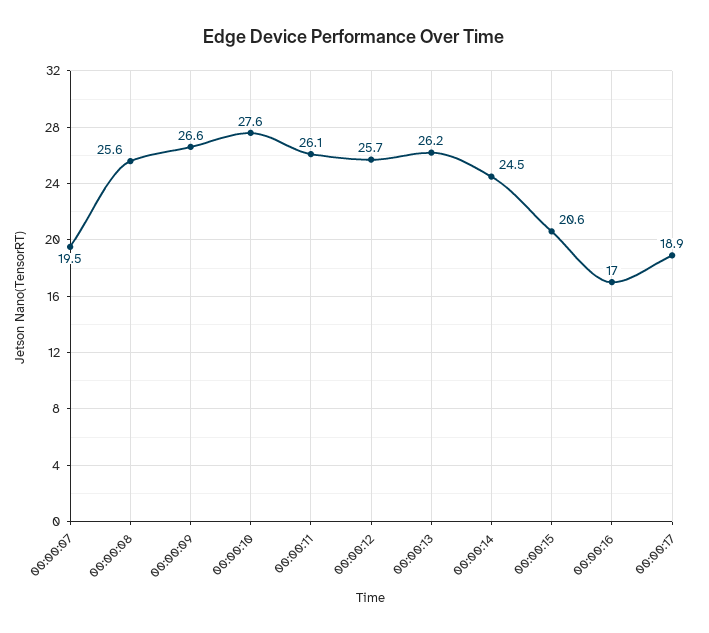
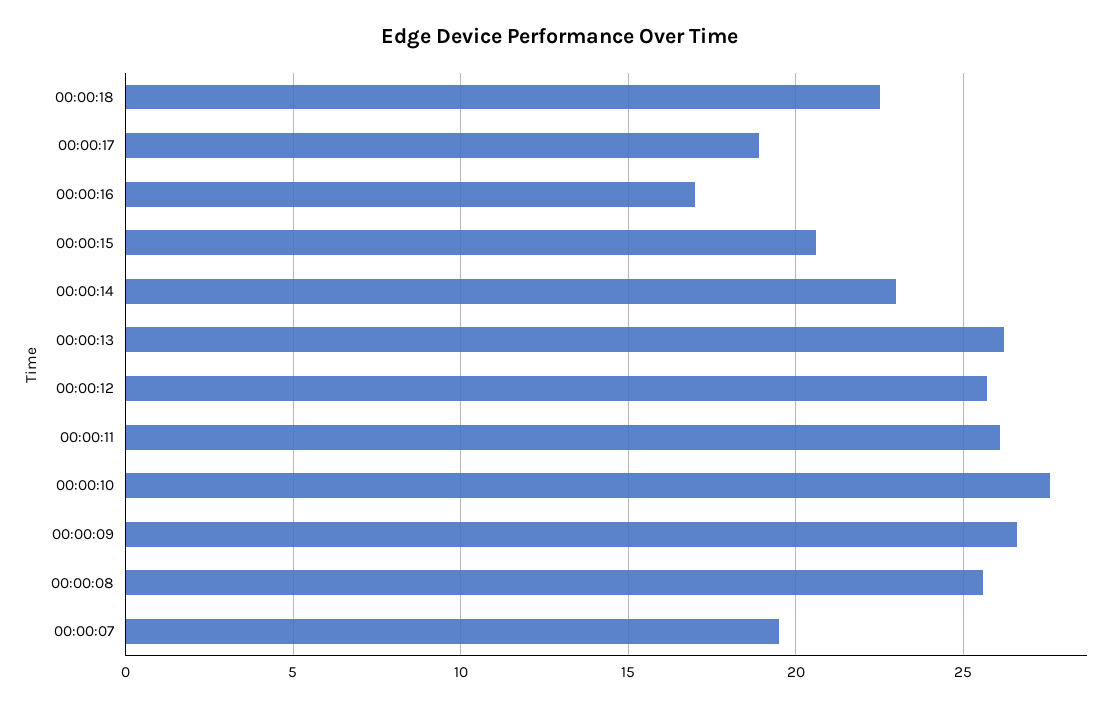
00:00:14: 24.5 -> 23
00:00:18: none -> 22.5

